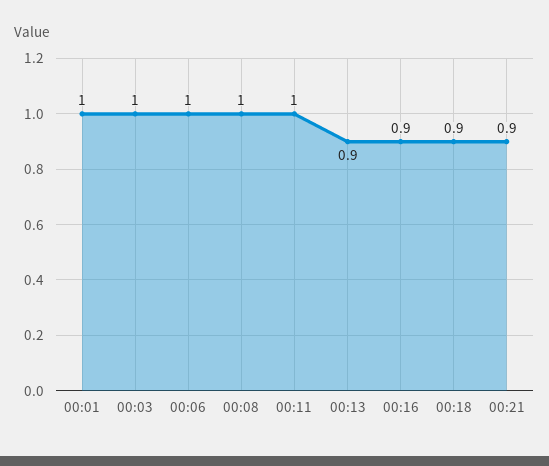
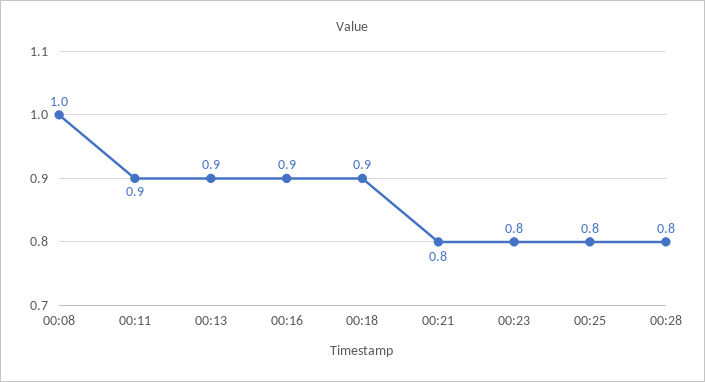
00:01: 1 -> none
00:03: 1 -> none
00:06: 1 -> none
00:11: 1 -> 0.9
00:21: 0.9 -> 0.8
00:23: none -> 0.8
00:25: none -> 0.8
00:28: none -> 0.8

